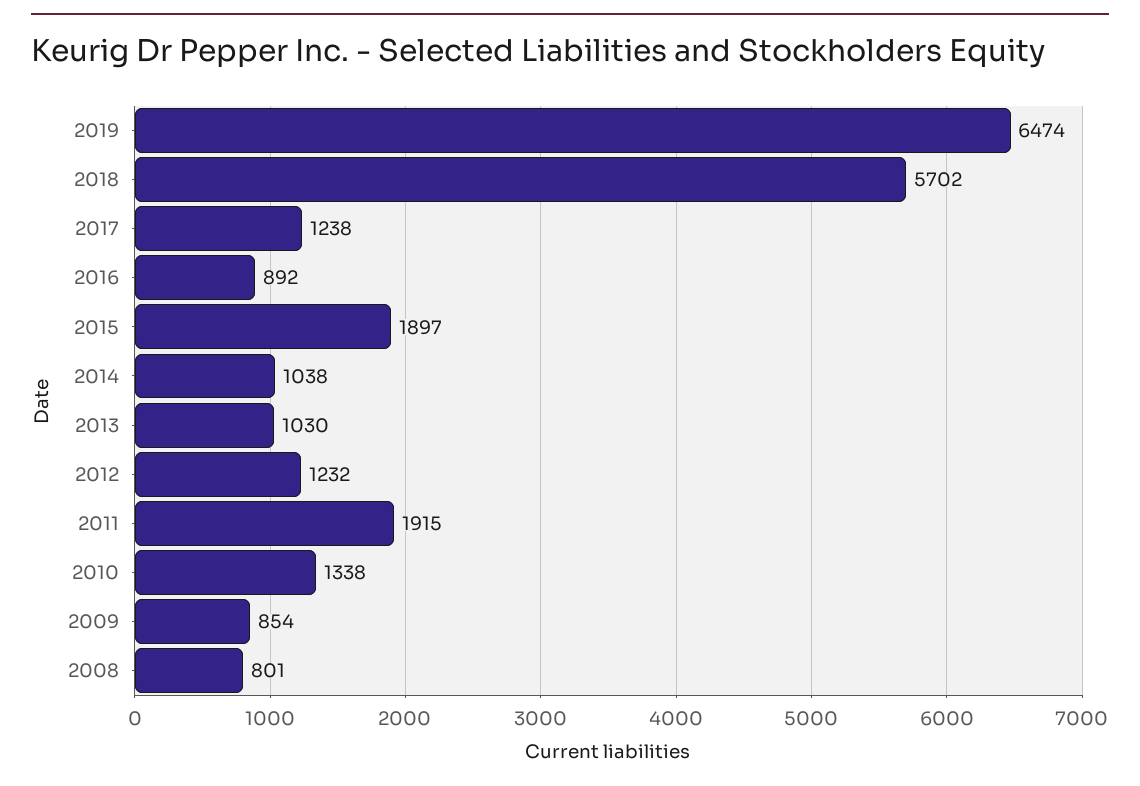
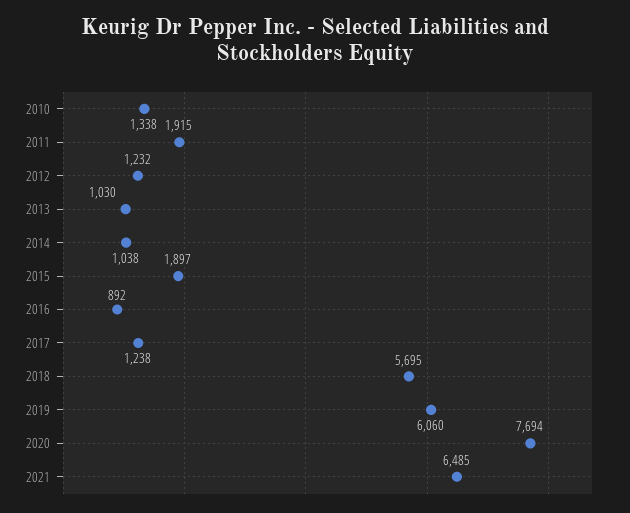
2019: 6474 -> 6060
2018: 5702 -> 5695
2009: 854 -> none
2008: 801 -> none
2020: none -> 7694
2021: none -> 6485

